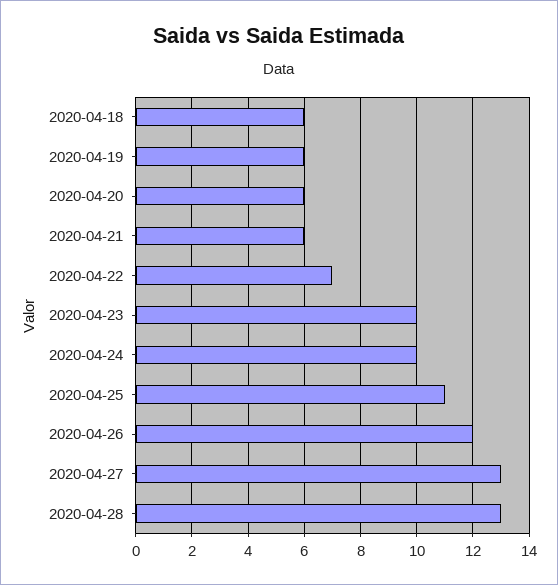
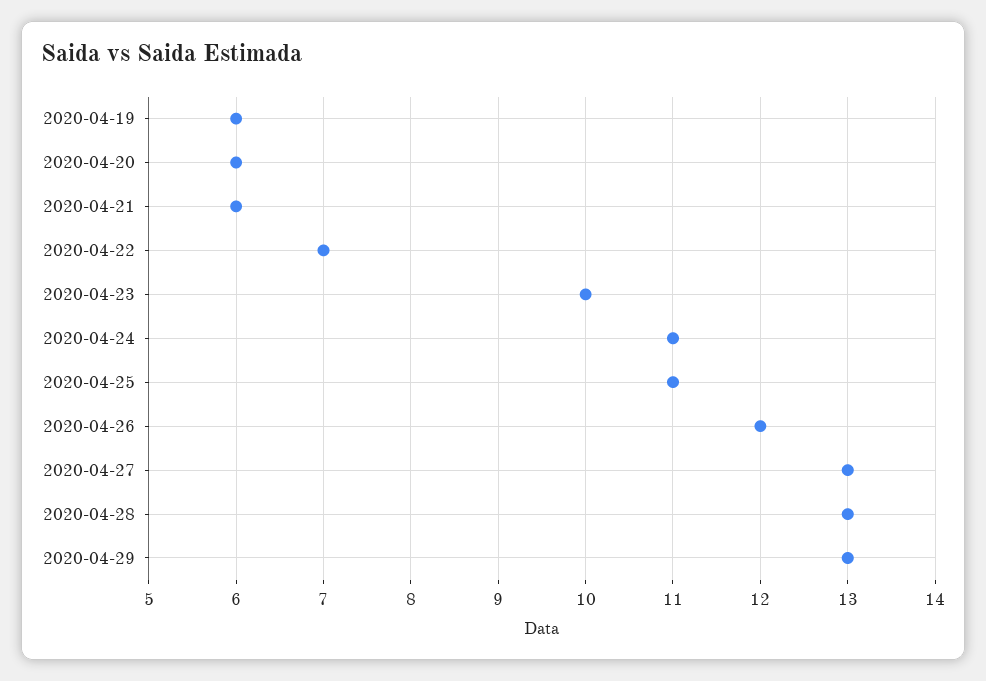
2020-04-18: 6 -> none
2020-04-24: 10 -> 11
2020-04-29: none -> 13

